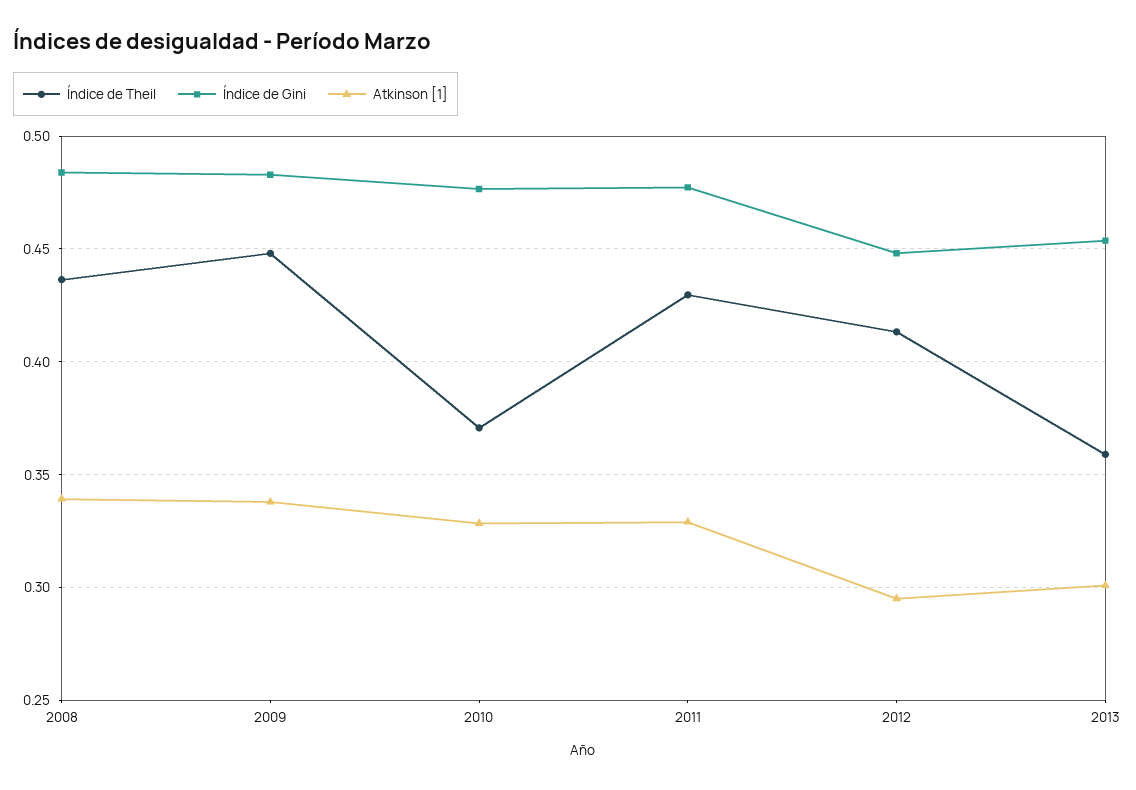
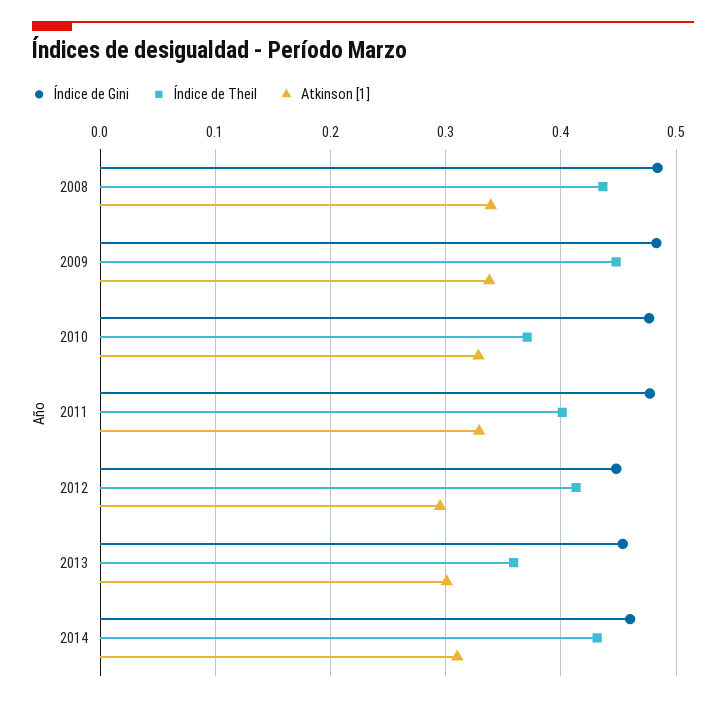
Índice de Theil, 2011: 0.43 -> 0.4
Índice de Gini, 2014: none -> 0.46
Índice de Theil, 2014: none -> 0.43
Atkinson [1], 2014: none -> 0.31

